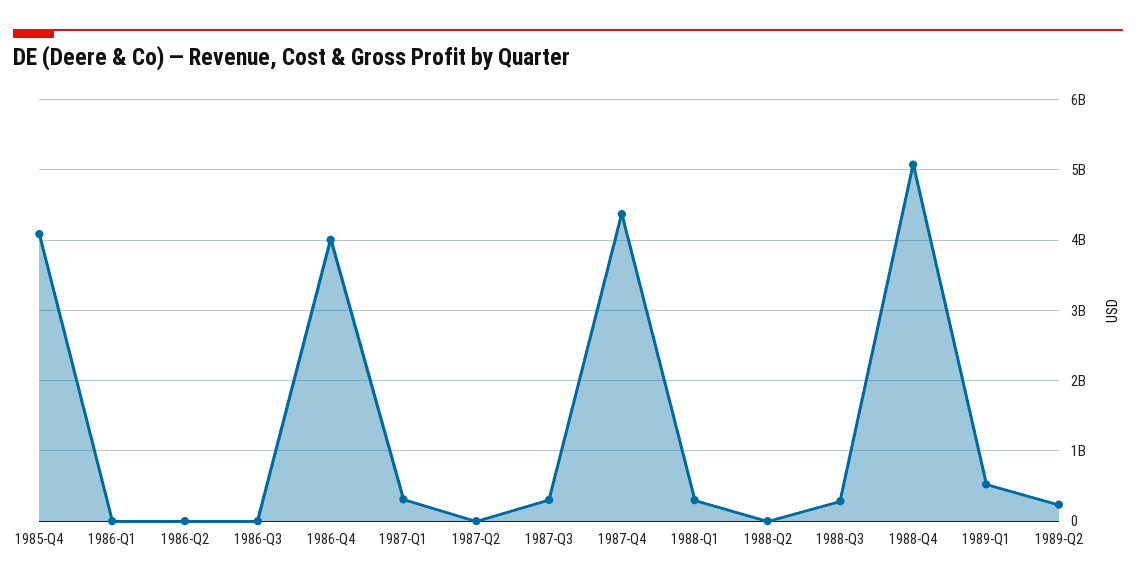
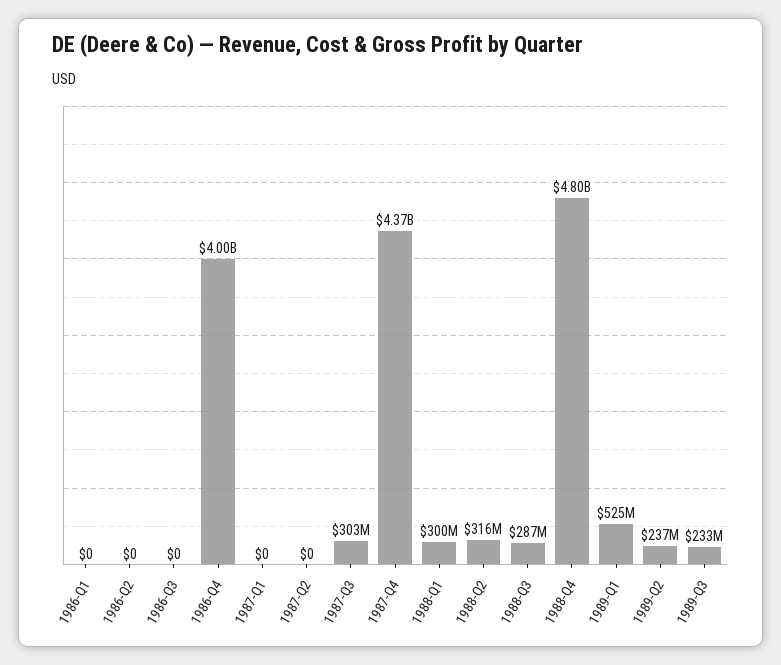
1985-Q4: 4100000000 -> none
1987-Q1: 300000000 -> 0
1988-Q2: 0 -> 316000000
1988-Q4: 5100000000 -> 4800000000
1989-Q3: none -> 233000000

